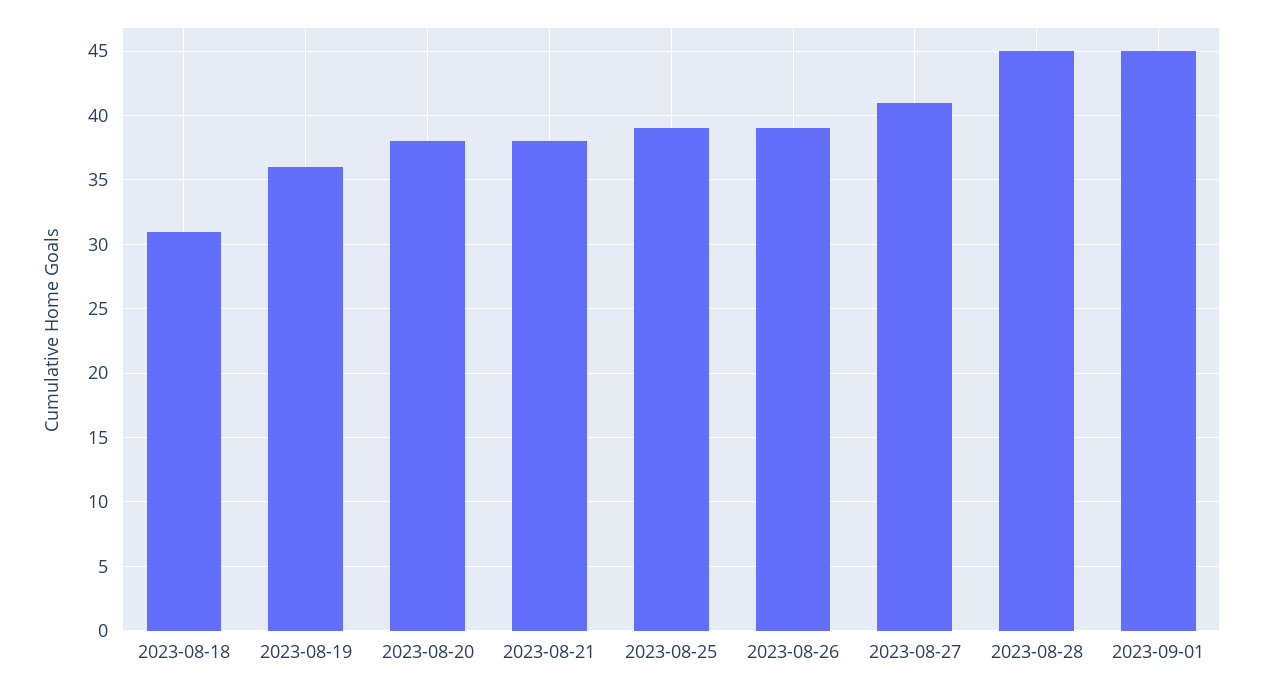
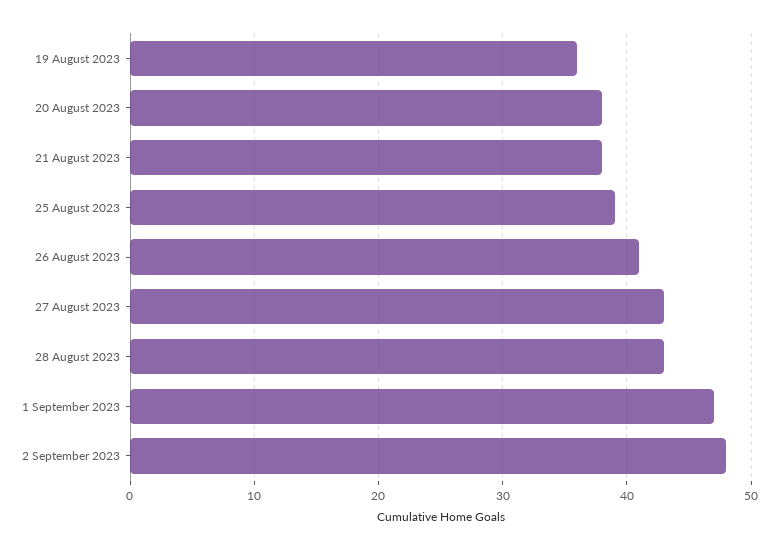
2023-08-18: 31 -> none
2023-08-26: 39 -> 41
2023-08-27: 41 -> 43
2023-08-28: 45 -> 43
2023-09-01: 45 -> 47
2 September 2023: none -> 48

